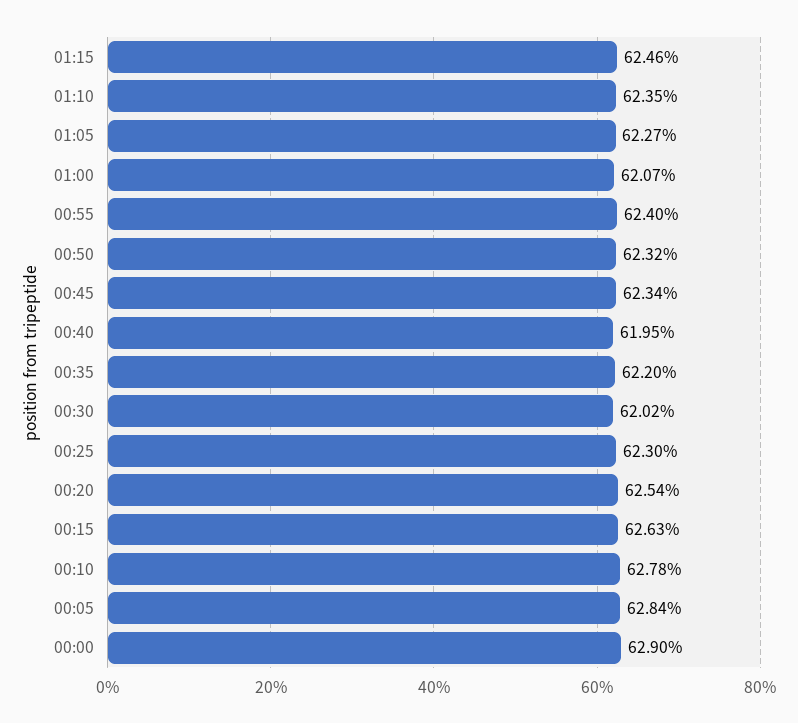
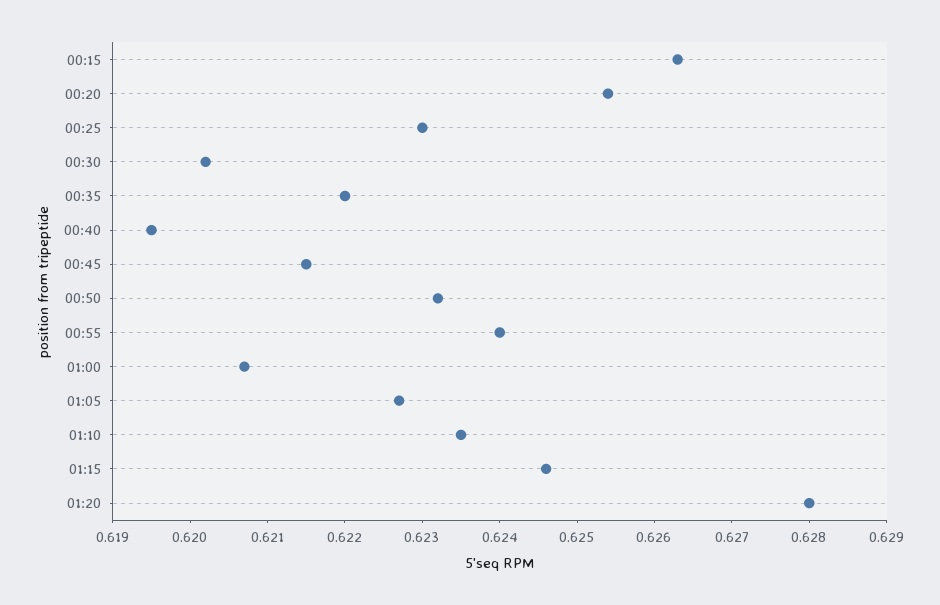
00:45: 0.6234 -> 0.6215
00:10: 0.6278 -> none
00:05: 0.6284 -> none
00:00: 0.629 -> none
01:20: none -> 0.628

